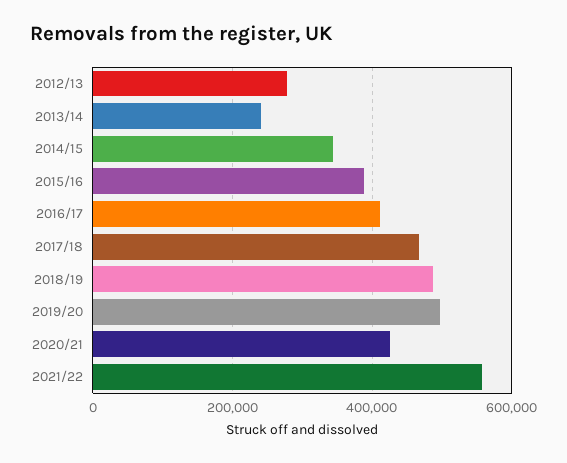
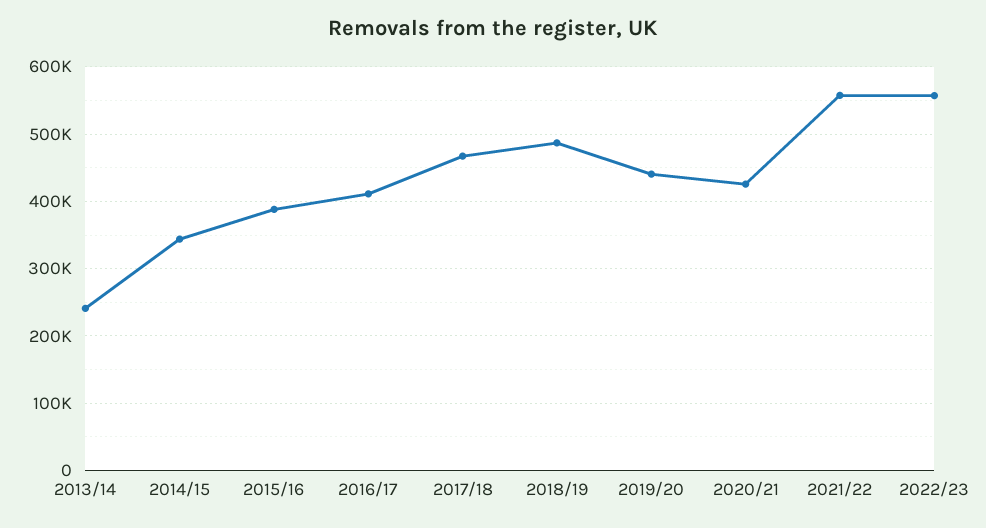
2012/13: 280000 -> none
2019/20: 500000 -> 440000
2022/23: none -> 560000

